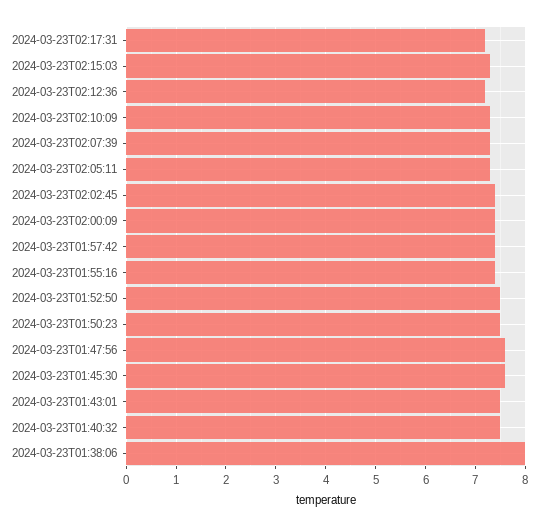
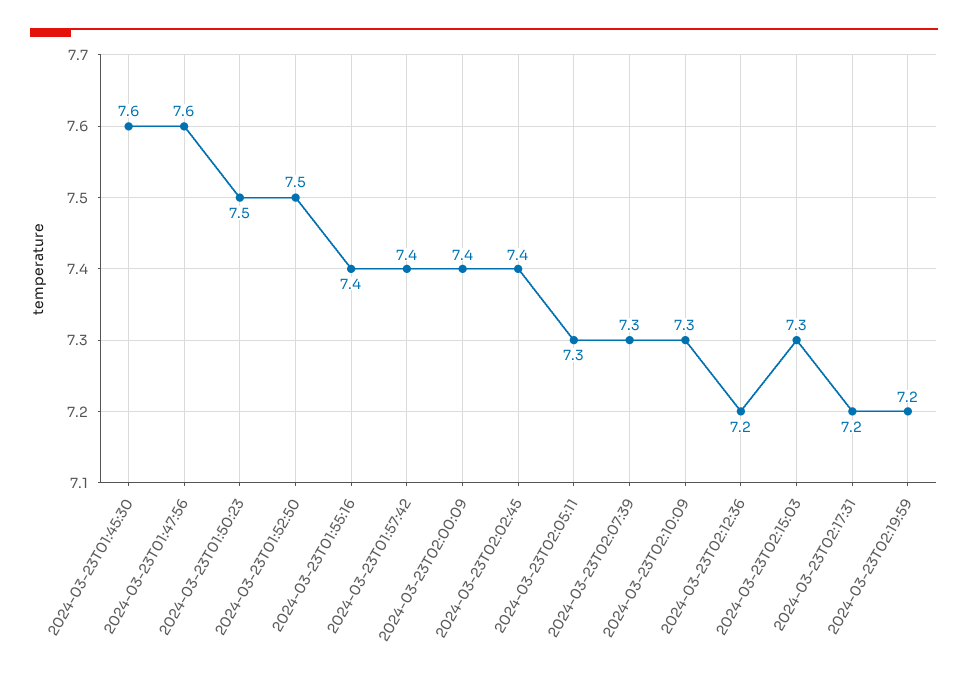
2024-03-23T01:43:01: 7.5 -> none
2024-03-23T01:40:32: 7.5 -> none
2024-03-23T01:38:06: 8 -> none
2024-03-23T02:19:59: none -> 7.2

